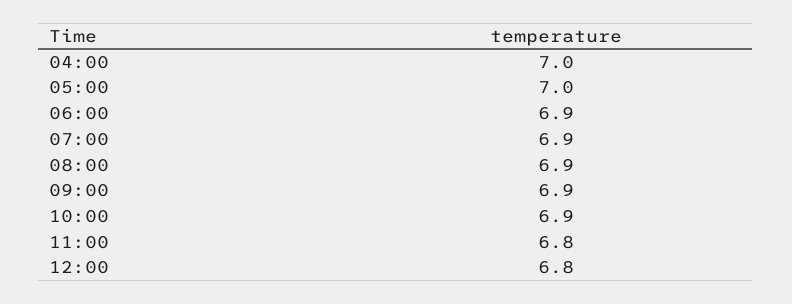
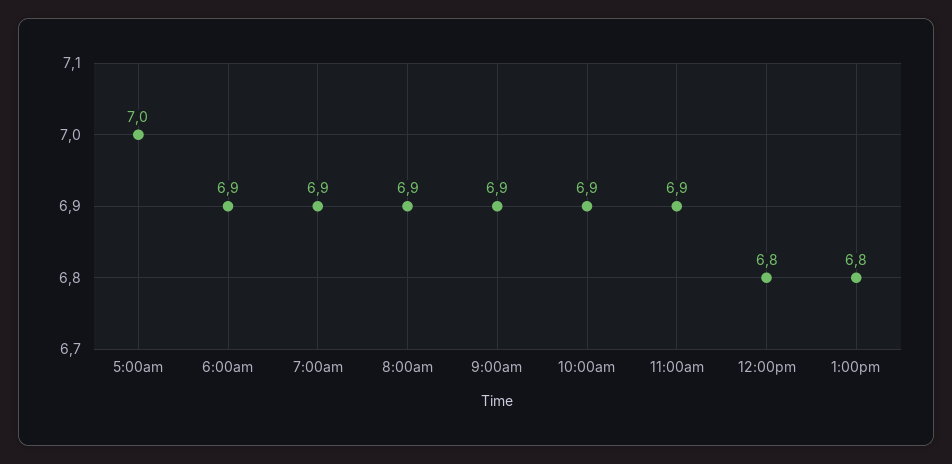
04:00: 7 -> none
11:00: 6.8 -> 6.9
1:00pm: none -> 6.8

